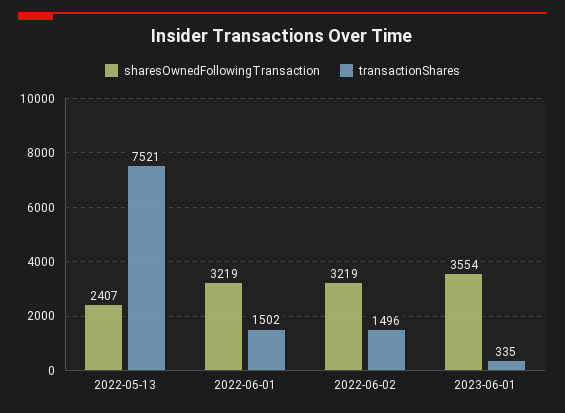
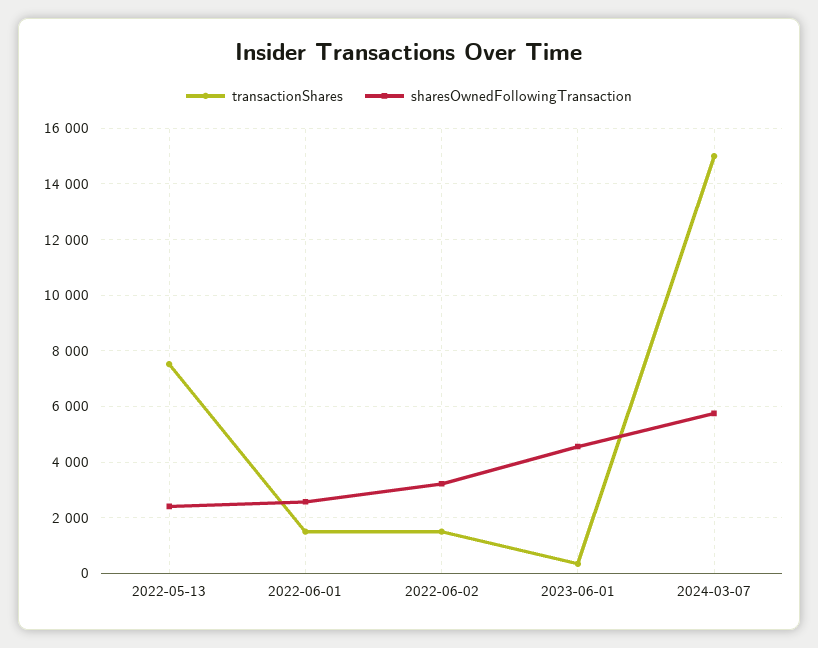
sharesOwnedFollowingTransaction, 2022-06-01: 3219 -> 2500
sharesOwnedFollowingTransaction, 2023-06-01: 3554 -> 4500
transactionShares, 2024-03-07: none -> 15000
sharesOwnedFollowingTransaction, 2024-03-07: none -> 5750

